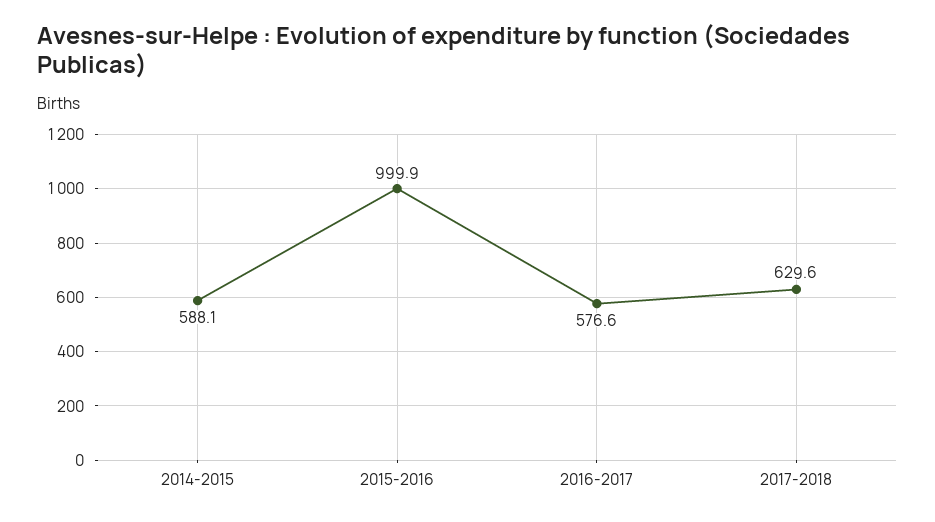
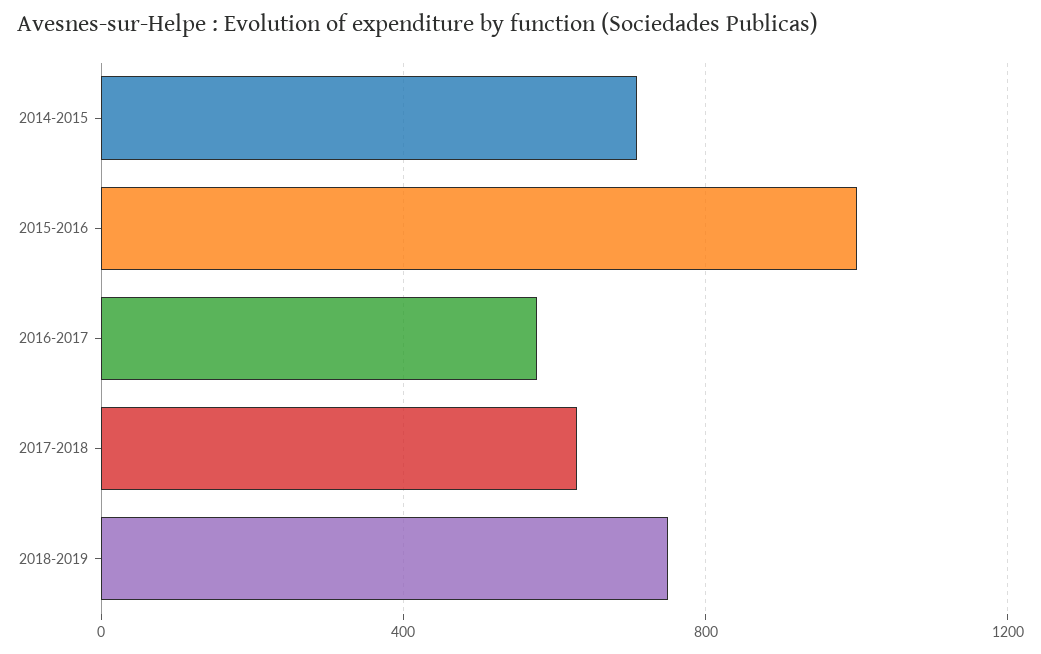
2014-2015: 588.1 -> 700
2018-2019: none -> 750

